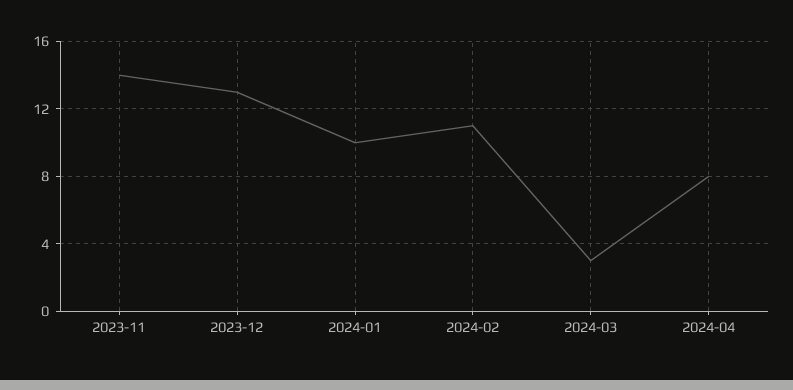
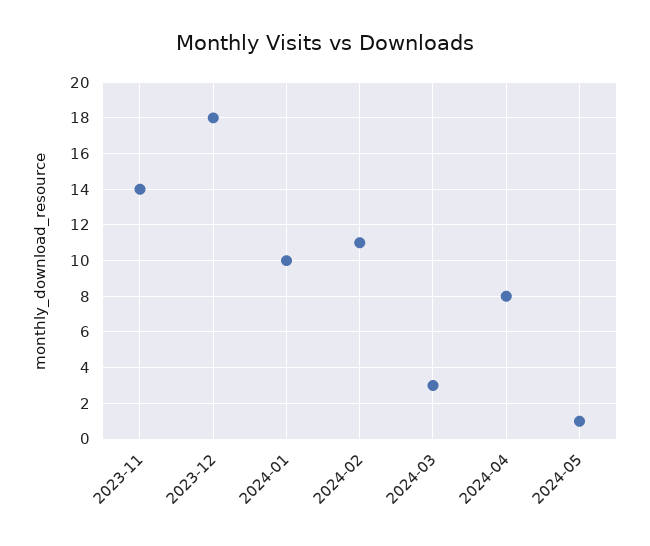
2023-12: 13 -> 18
2024-05: none -> 1

